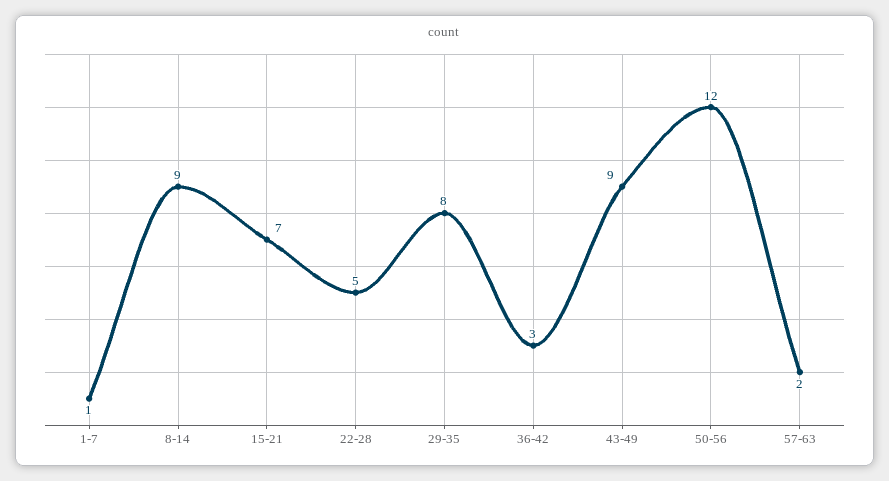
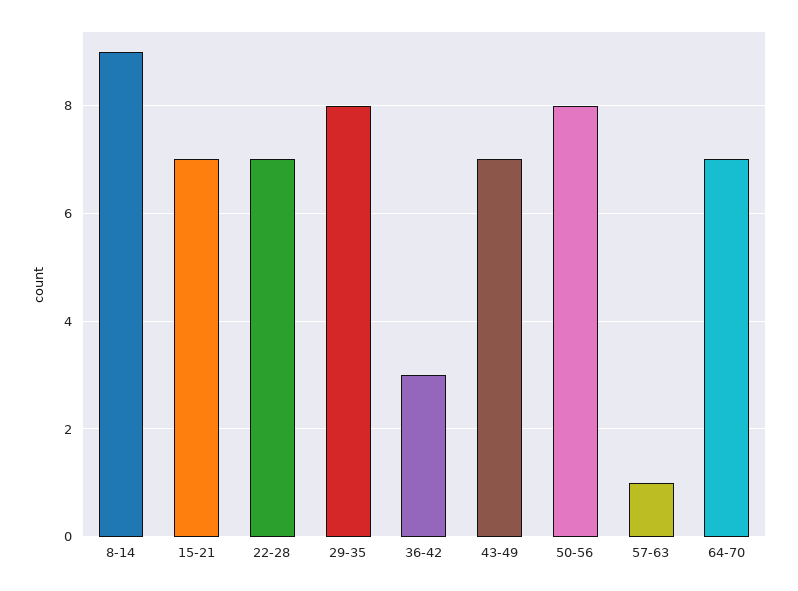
1-7: 1 -> none
22-28: 5 -> 7
43-49: 9 -> 7
50-56: 12 -> 8
57-63: 2 -> 1
64-70: none -> 7

